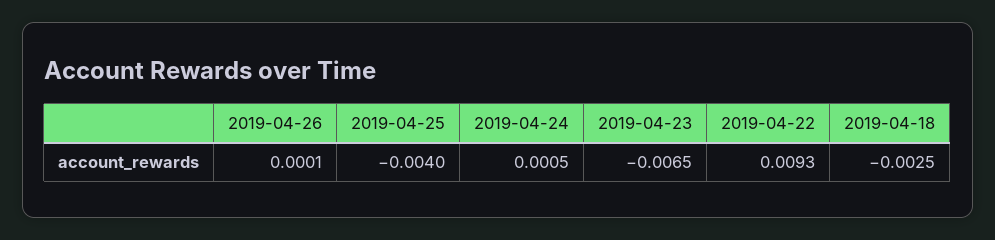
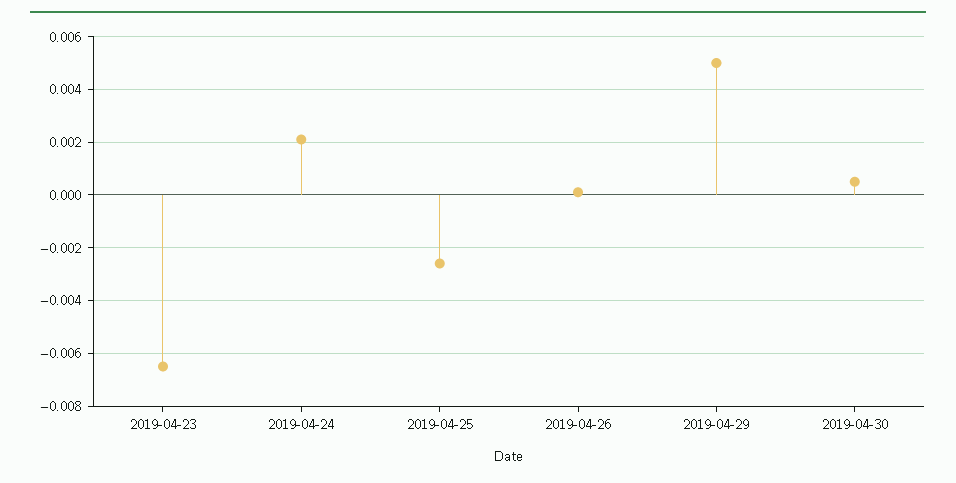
2019-04-25: -0.004 -> -0.0025
2019-04-24: 0.0005 -> 0.002
2019-04-22: 0.0093 -> none
2019-04-18: -0.0025 -> none
2019-04-29: none -> 0.005
2019-04-30: none -> 0.0005

